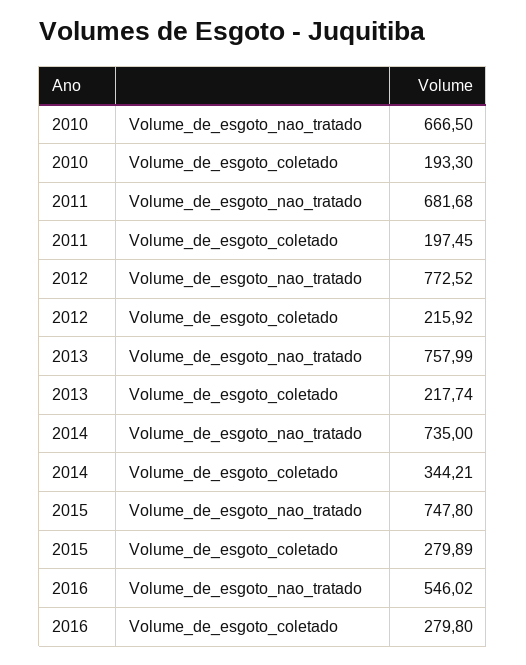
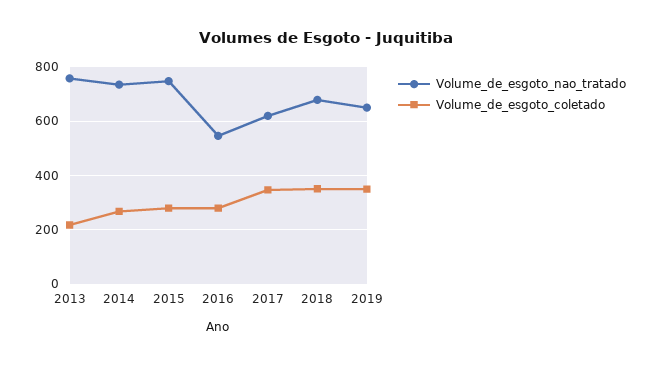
Volume_de_esgoto_nao_tratado, 2010: 666.5 -> none
Volume_de_esgoto_coletado, 2010: 193.3 -> none
Volume_de_esgoto_nao_tratado, 2011: 681.68 -> none
Volume_de_esgoto_coletado, 2011: 197.45 -> none
Volume_de_esgoto_nao_tratado, 2012: 772.52 -> none
Volume_de_esgoto_coletado, 2012: 215.92 -> none
Volume_de_esgoto_coletado, 2014: 344.21 -> 275
Volume_de_esgoto_nao_tratado, 2017: none -> 625
Volume_de_esgoto_coletado, 2017: none -> 350
Volume_de_esgoto_nao_tratado, 2018: none -> 675
Volume_de_esgoto_coletado, 2018: none -> 350
Volume_de_esgoto_nao_tratado, 2019: none -> 650
Volume_de_esgoto_coletado, 2019: none -> 350

